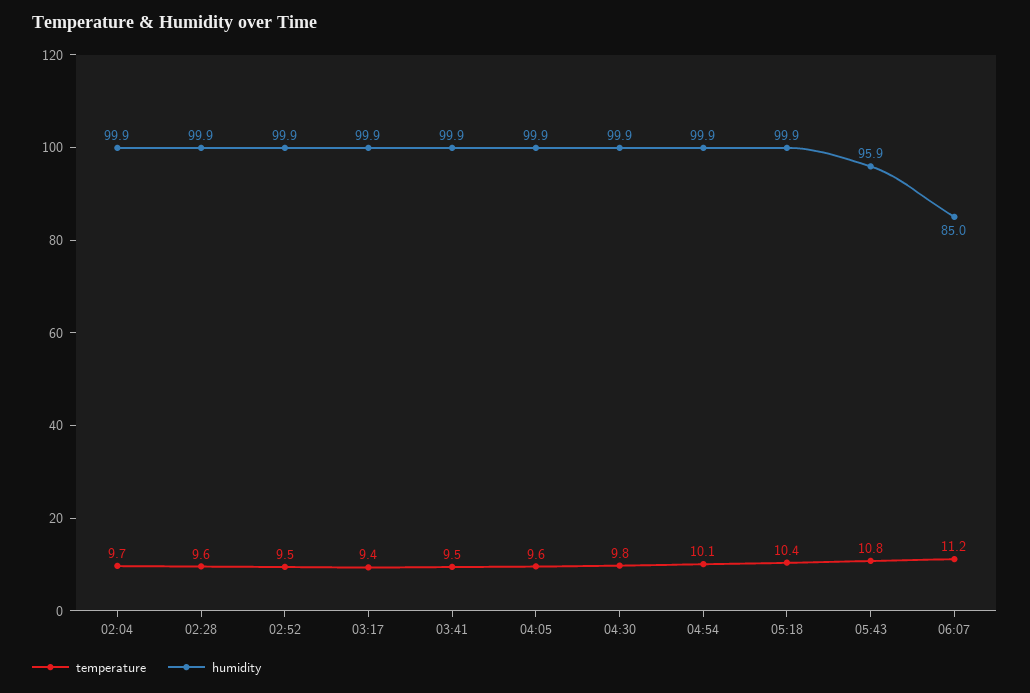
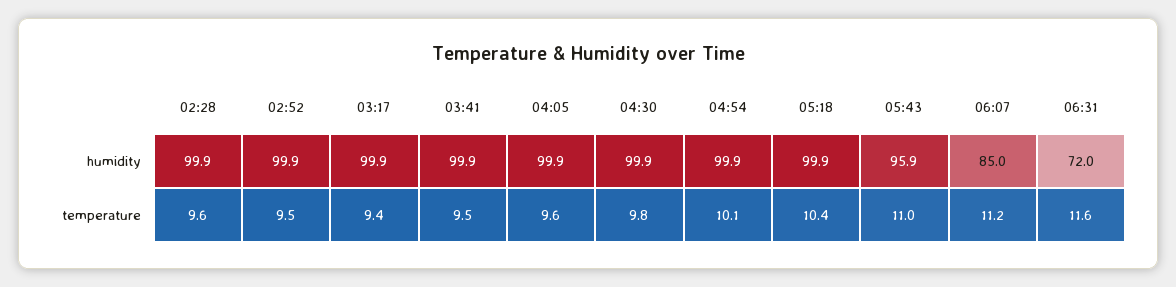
temperature, 02:04: 9.7 -> none
humidity, 02:04: 99.9 -> none
temperature, 05:43: 10.8 -> 11
humidity, 06:31: none -> 72
temperature, 06:31: none -> 11.6

